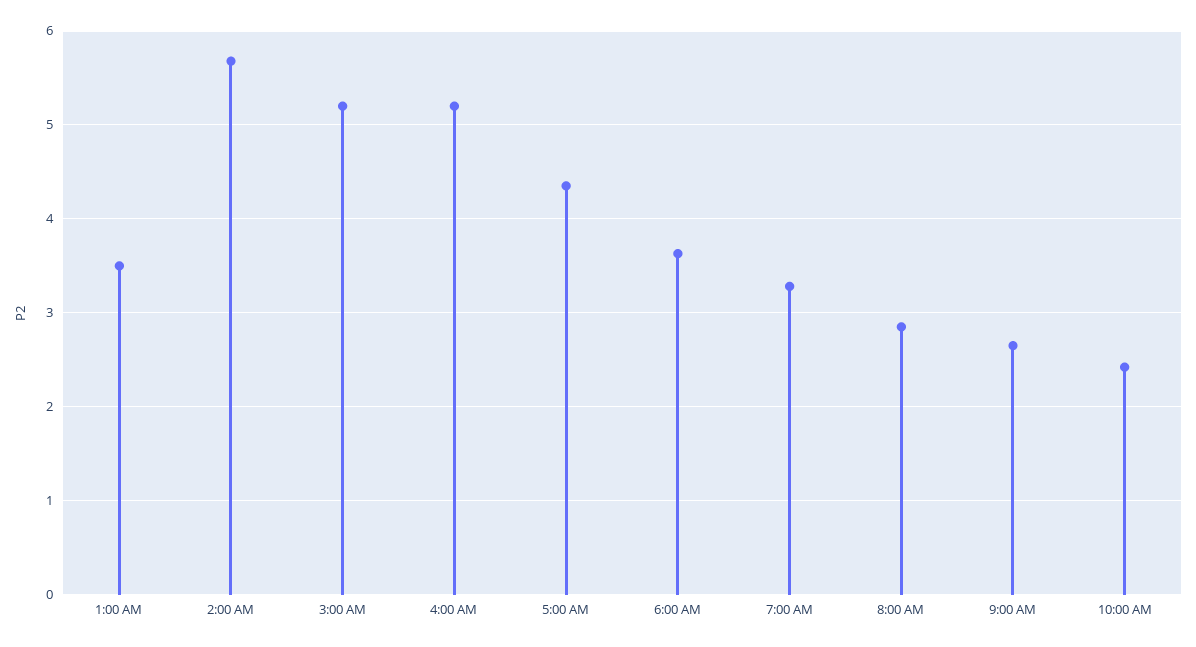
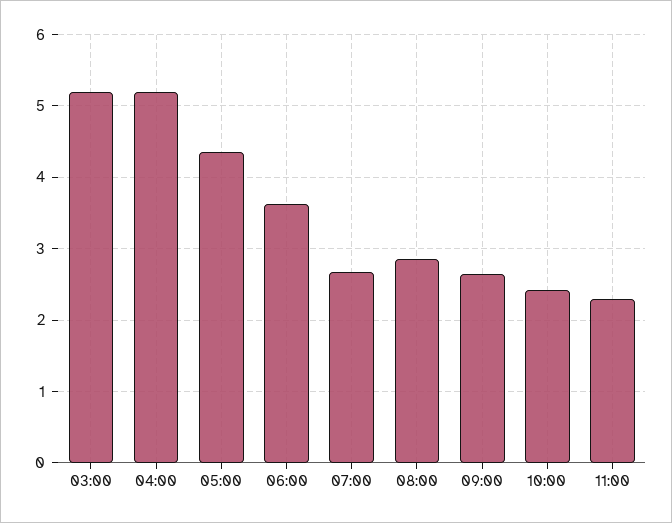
1:00 AM: 3.5 -> none
2:00 AM: 5.7 -> none
7:00 AM: 3.3 -> 2.7
11:00: none -> 2.3

